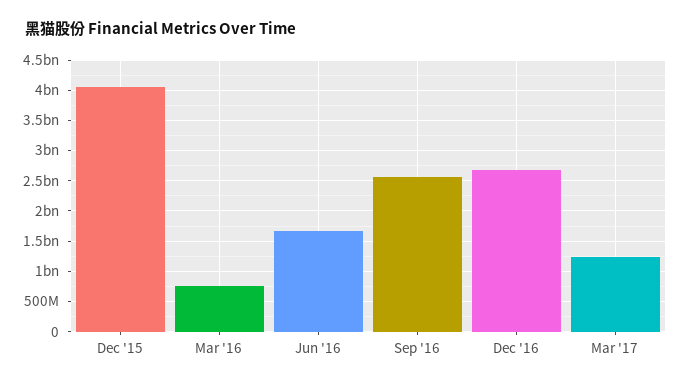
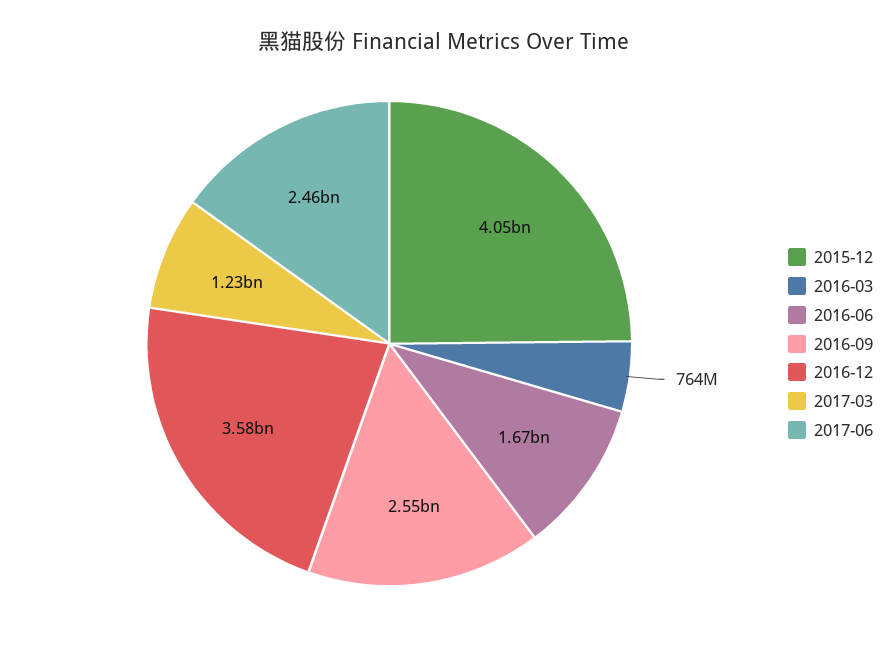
Dec '16: 2700000000 -> 3580000000
2017-06: none -> 2460000000

